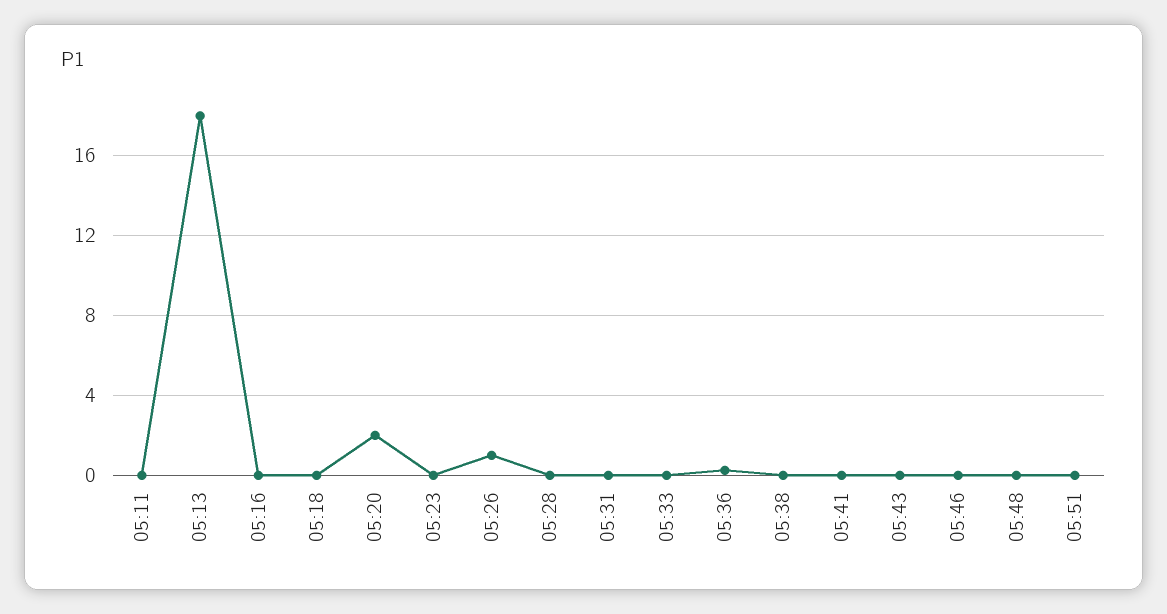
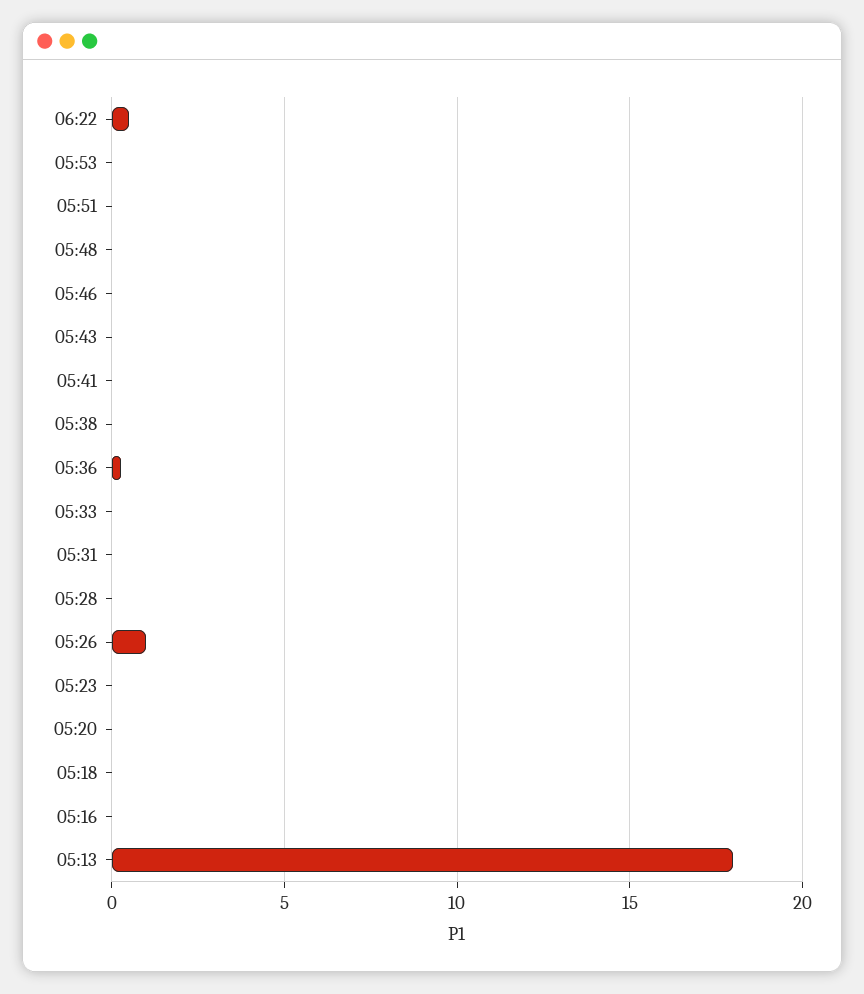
05:11: 0 -> none
05:20: 2 -> 0
06:22: none -> 0.5
05:53: none -> 0

